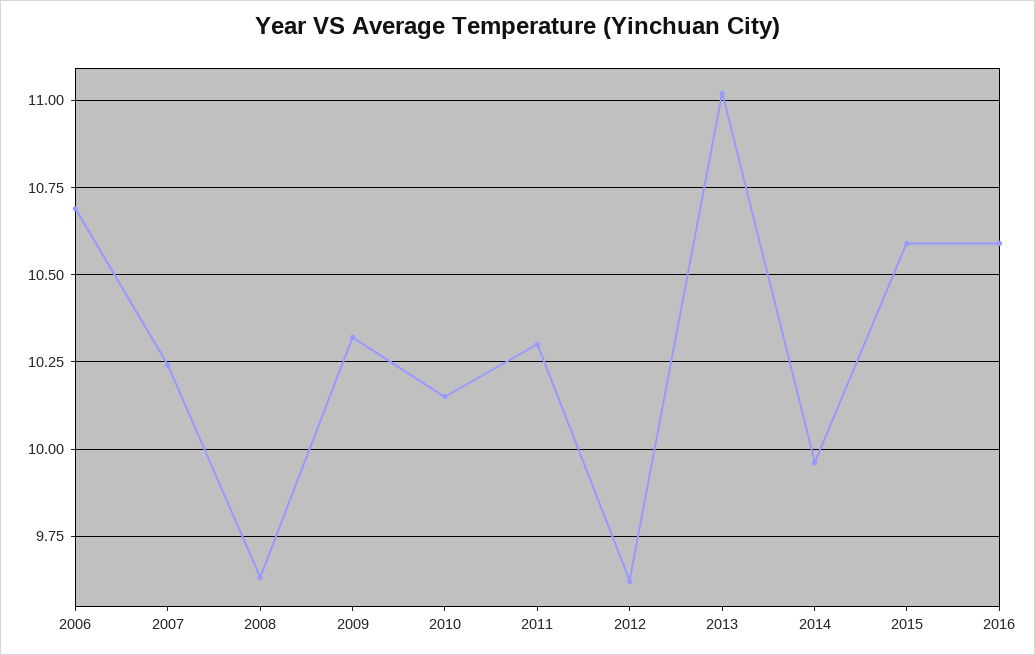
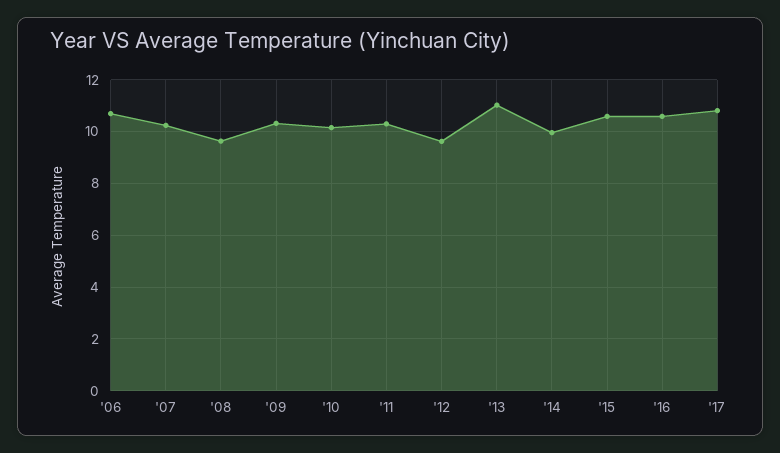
'17: none -> 10.75

